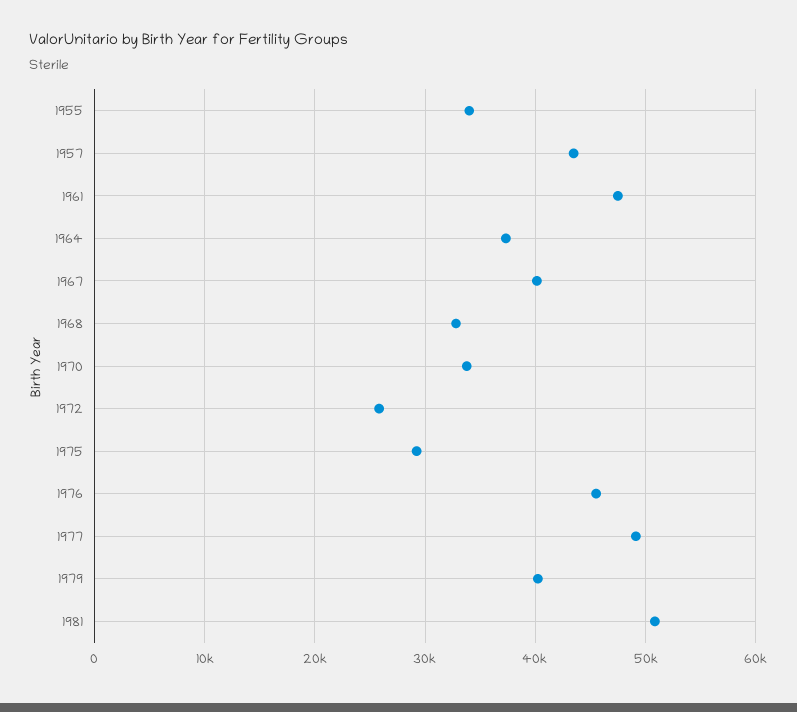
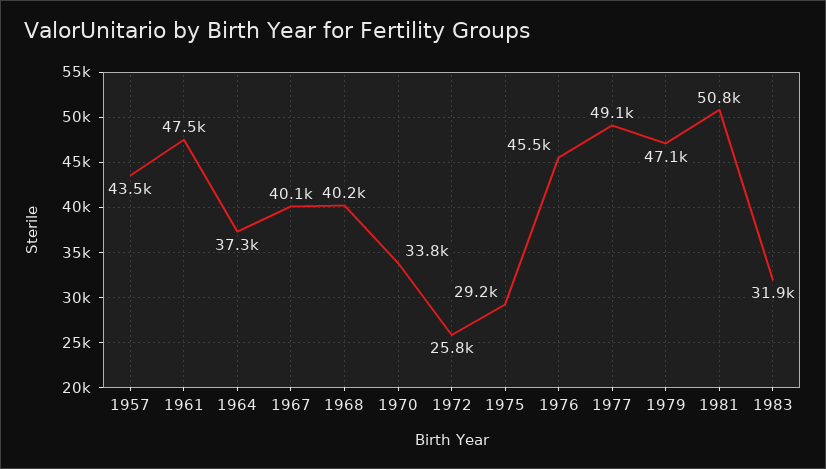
1955: 34000 -> none
1968: 33000 -> 40200
1979: 40000 -> 47100
1983: none -> 31900

